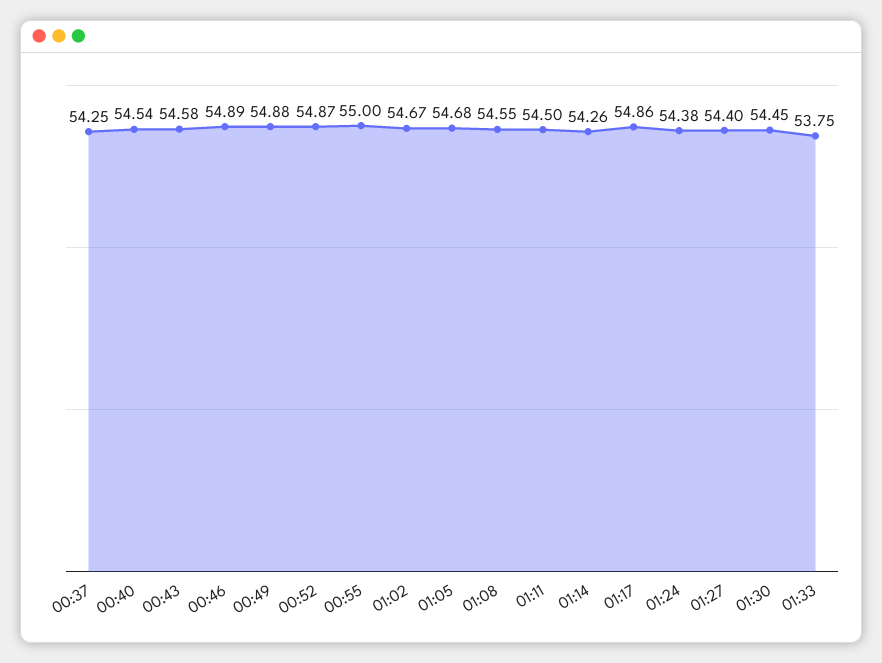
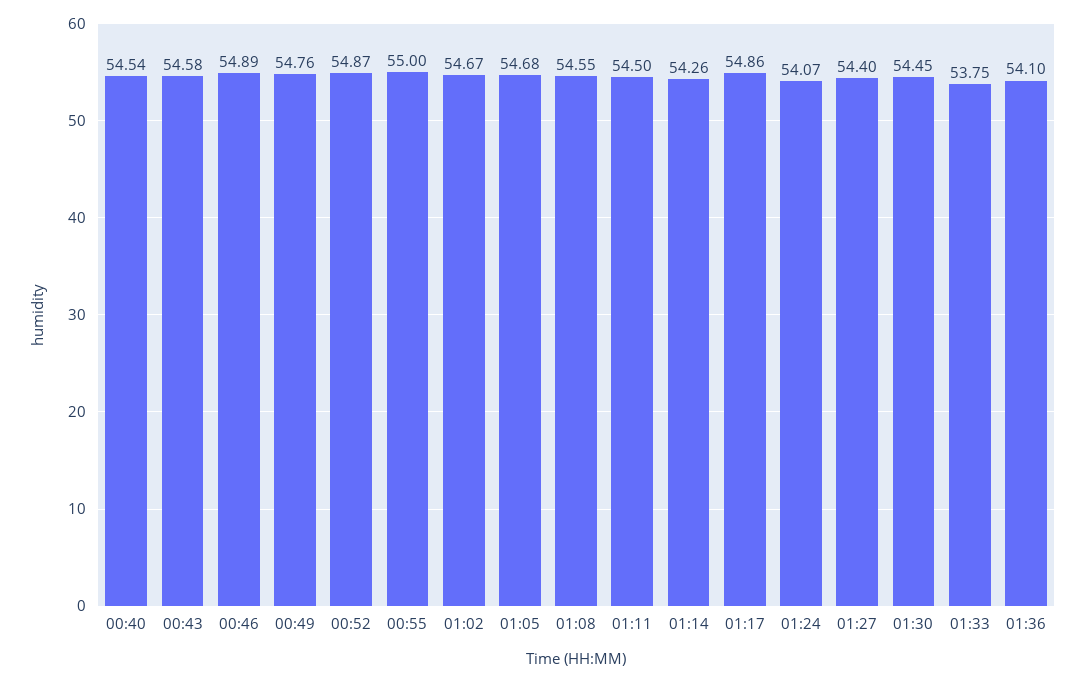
00:37: 54.25 -> none
00:49: 54.88 -> 54.76
01:24: 54.38 -> 54.07
01:36: none -> 54.1

